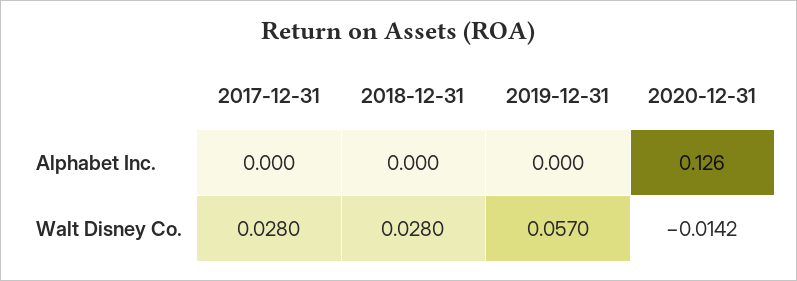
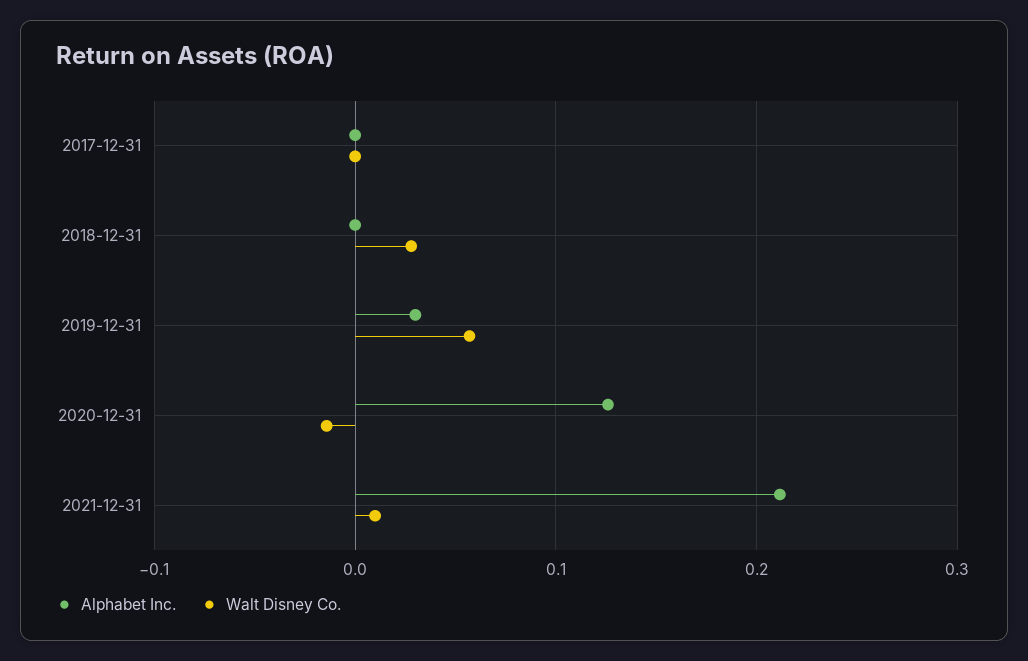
Alphabet Inc., 2019-12-31: 0 -> 0.03
Walt Disney Co., 2017-12-31: 0.028 -> 0
Alphabet Inc., 2021-12-31: none -> 0.21
Walt Disney Co., 2021-12-31: none -> 0.01

